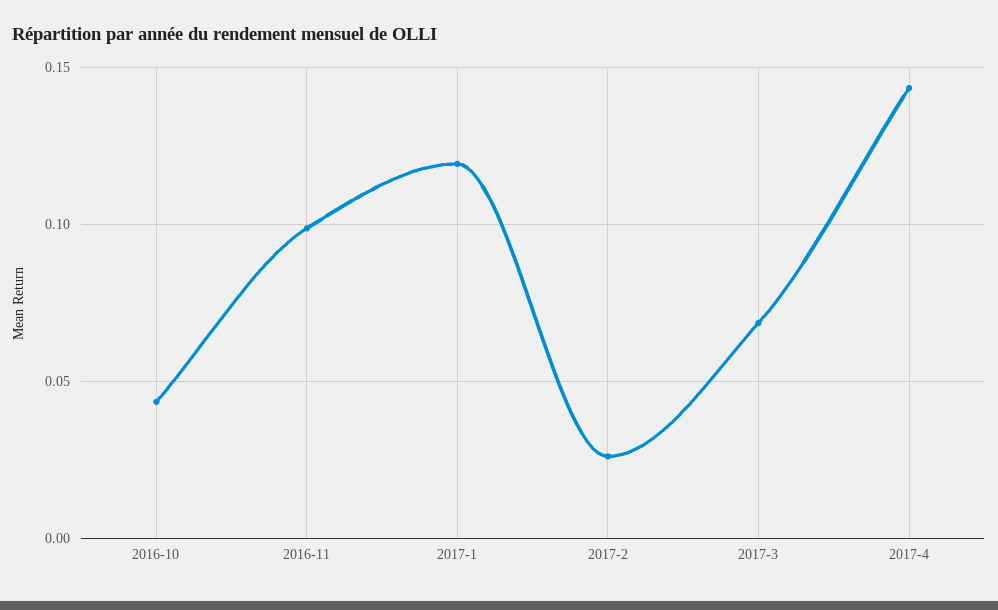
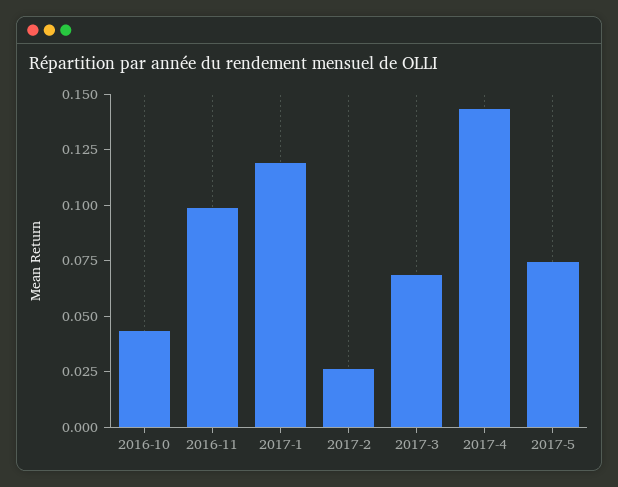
2017-5: none -> 0.075

